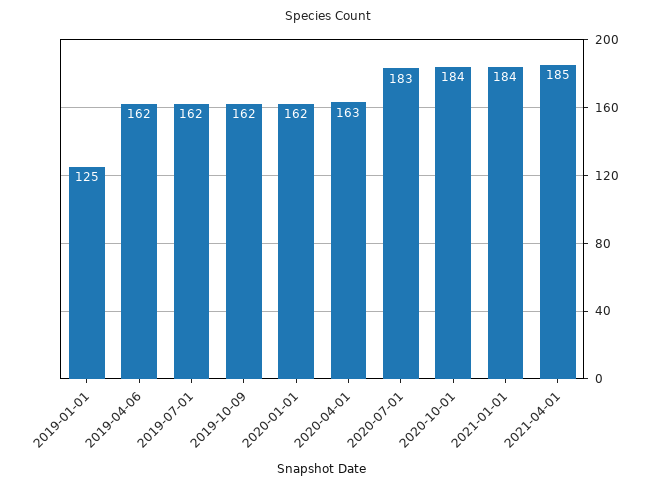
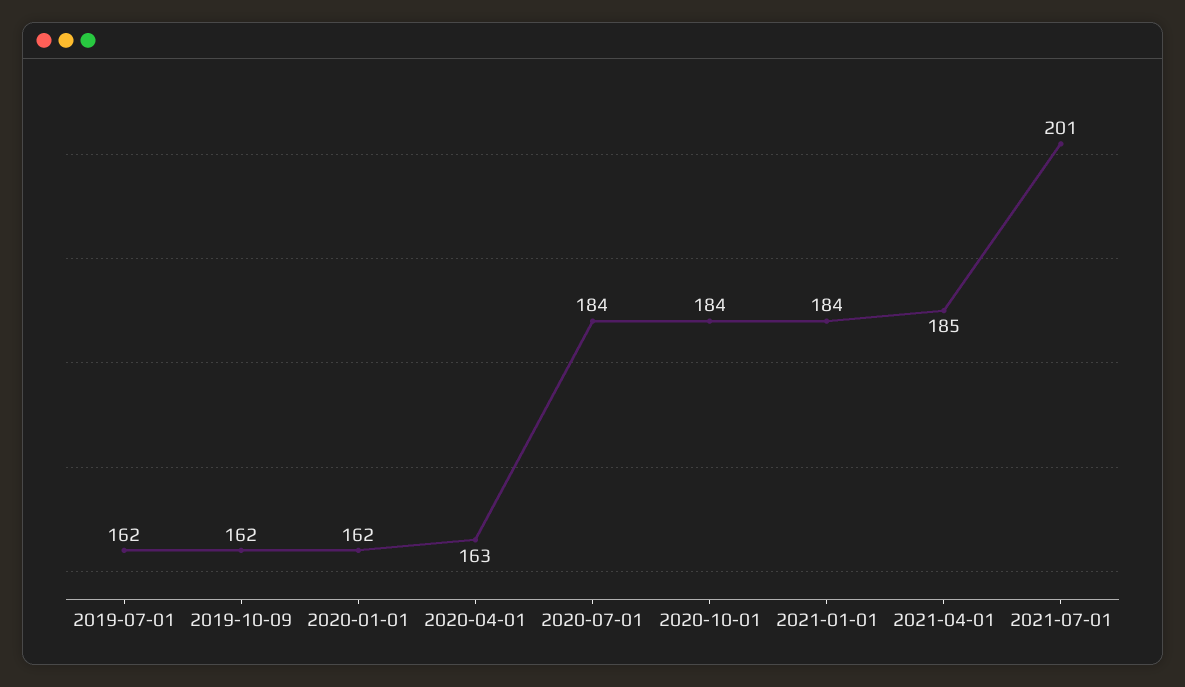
2019-01-01: 125 -> none
2019-04-06: 162 -> none
2020-07-01: 183 -> 184
2021-07-01: none -> 201

